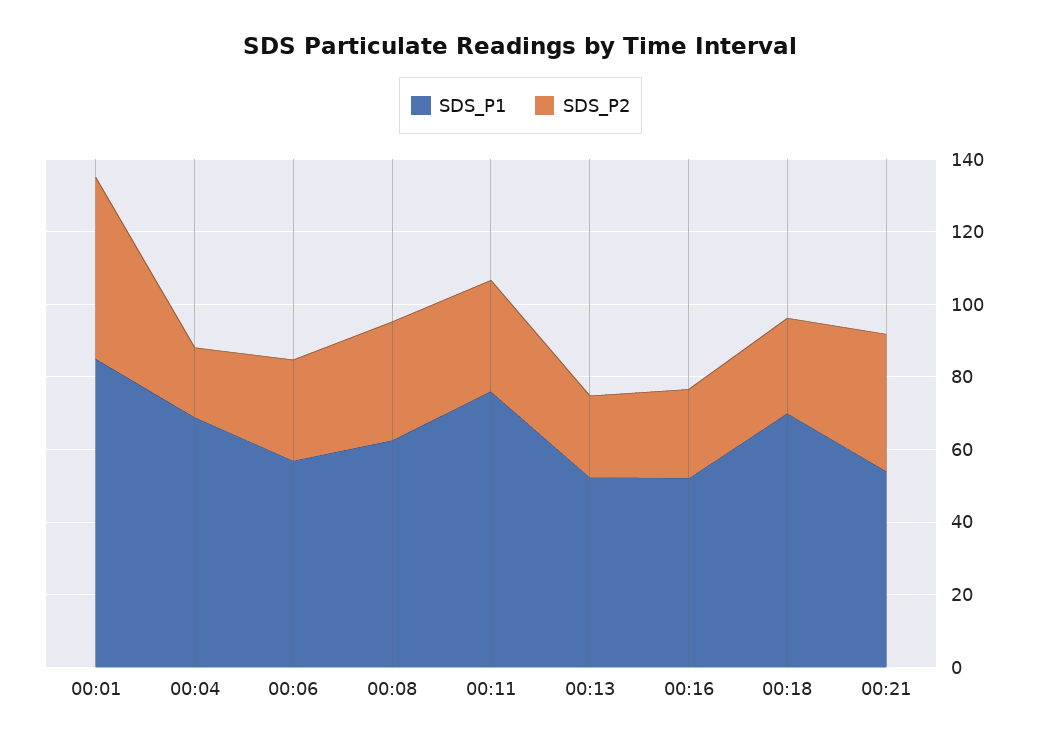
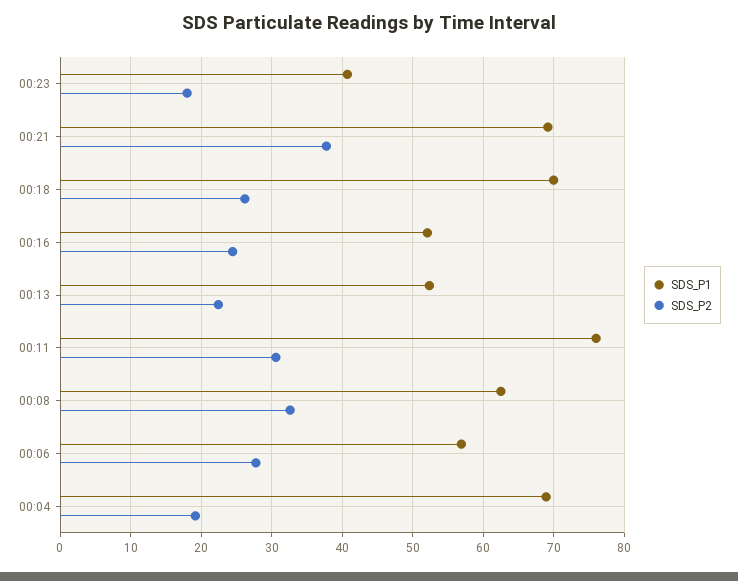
SDS_P1, 00:01: 85 -> none
SDS_P2, 00:01: 50 -> none
SDS_P1, 00:21: 55 -> 69
SDS_P1, 00:23: none -> 41
SDS_P2, 00:23: none -> 18

